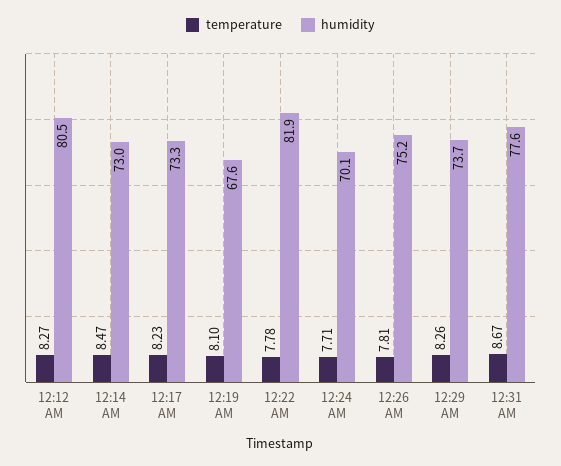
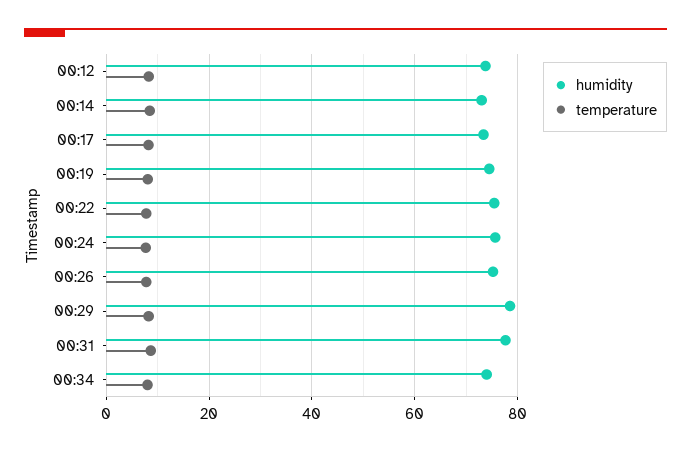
humidity, 12:12 AM: 80.5 -> 74
humidity, 12:19 AM: 67.6 -> 74
humidity, 12:22 AM: 81.9 -> 76
humidity, 12:24 AM: 70.1 -> 76
humidity, 12:29 AM: 73.7 -> 78
humidity, 00:34: none -> 74
temperature, 00:34: none -> 8

